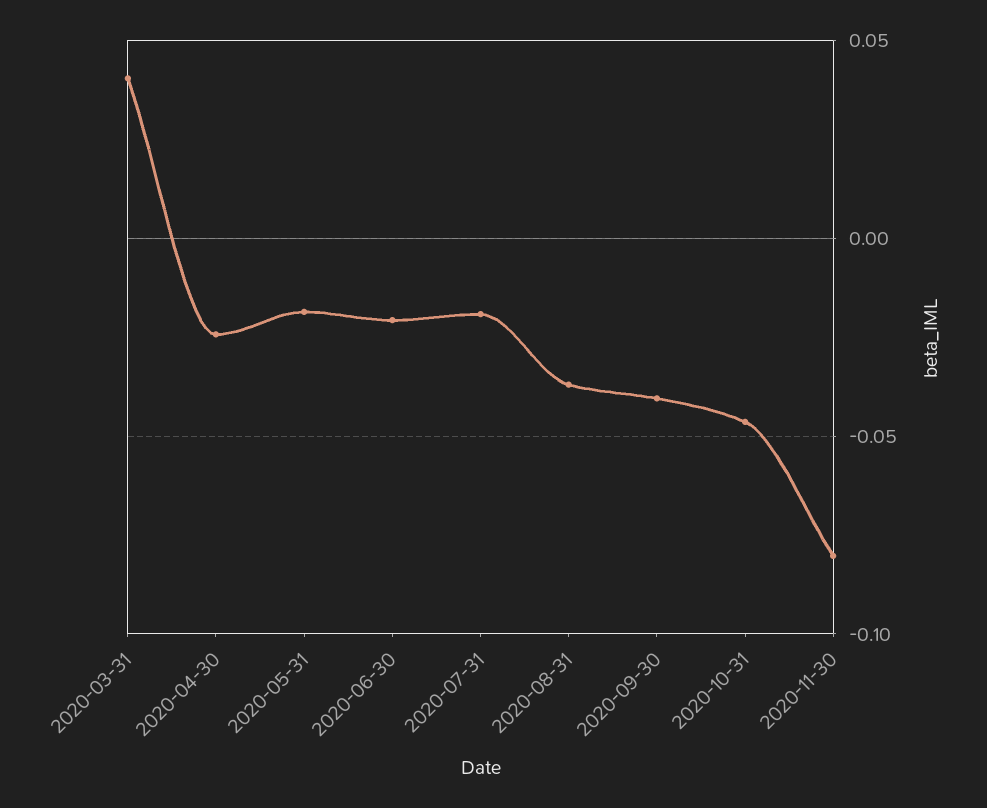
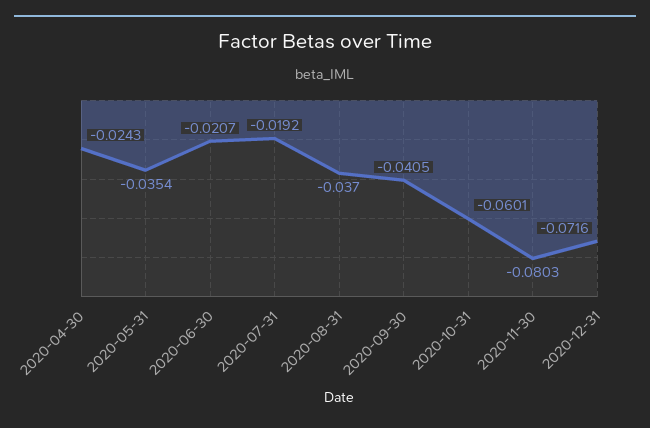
2020-03-31: 0.04 -> none
2020-05-31: -0.02 -> -0.0354
2020-10-31: -0.045 -> -0.0601
2020-12-31: none -> -0.0716

